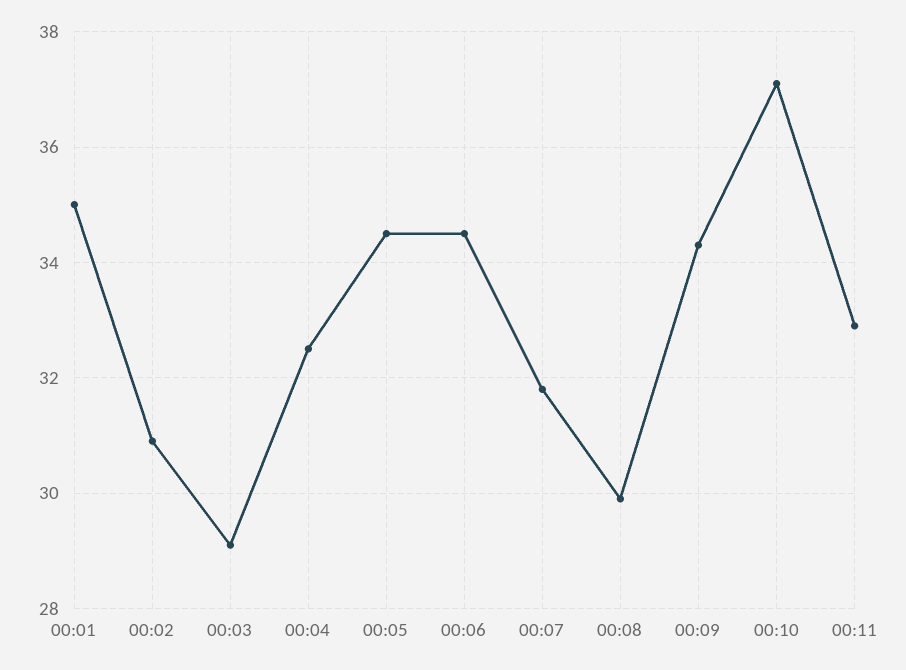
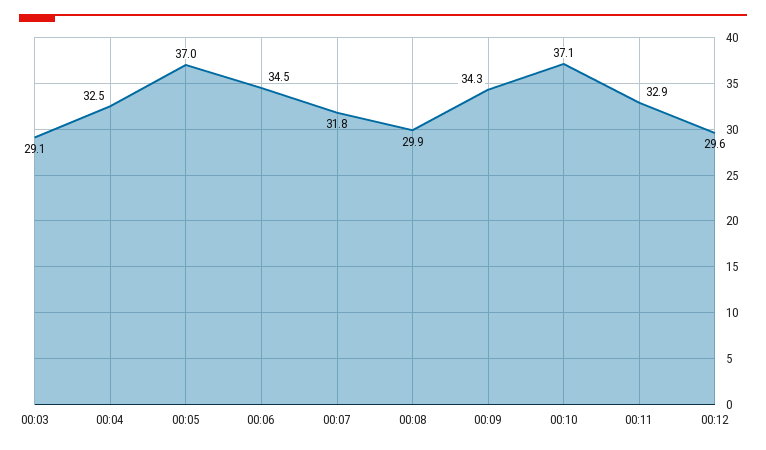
00:01: 35 -> none
00:02: 31 -> none
00:05: 34.5 -> 37
00:12: none -> 29.6

